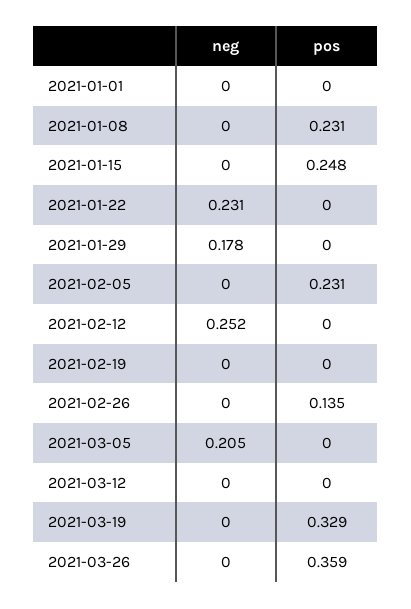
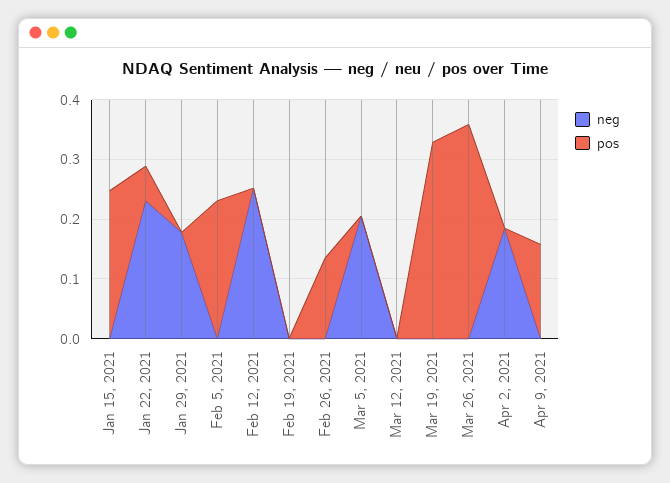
neg, 2021-01-01: 0 -> none
pos, 2021-01-01: 0 -> none
neg, 2021-01-08: 0 -> none
pos, 2021-01-08: 0.231 -> none
pos, 2021-01-22: 0 -> 0.06
neg, Apr 2, 2021: none -> 0.18
pos, Apr 2, 2021: none -> 0
neg, Apr 9, 2021: none -> 0
pos, Apr 9, 2021: none -> 0.16

